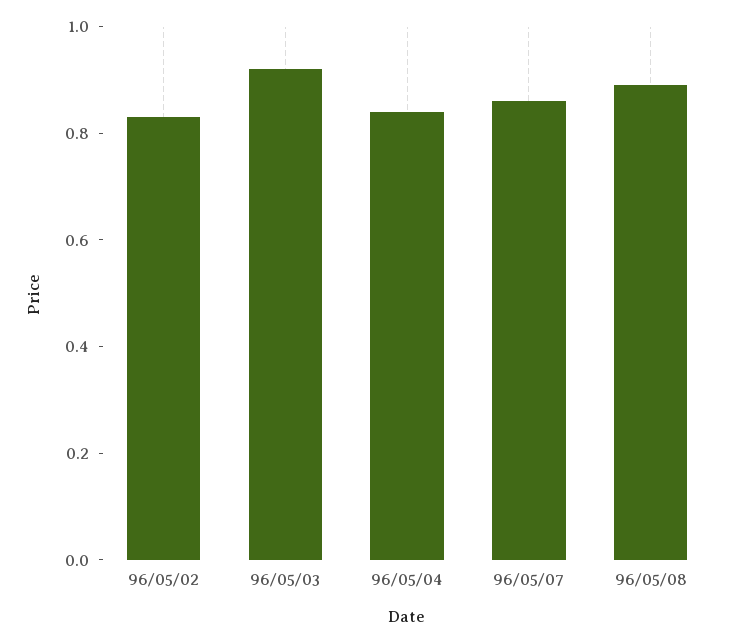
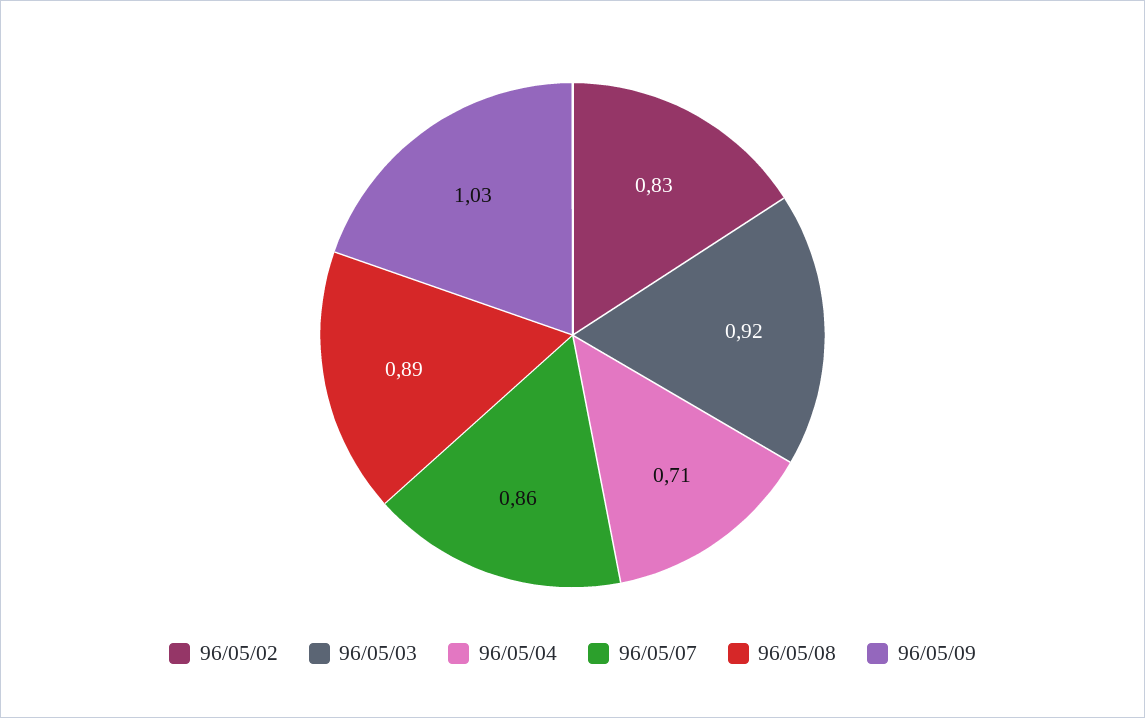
96/05/04: 0.85 -> 0.71
96/05/09: none -> 1.03

